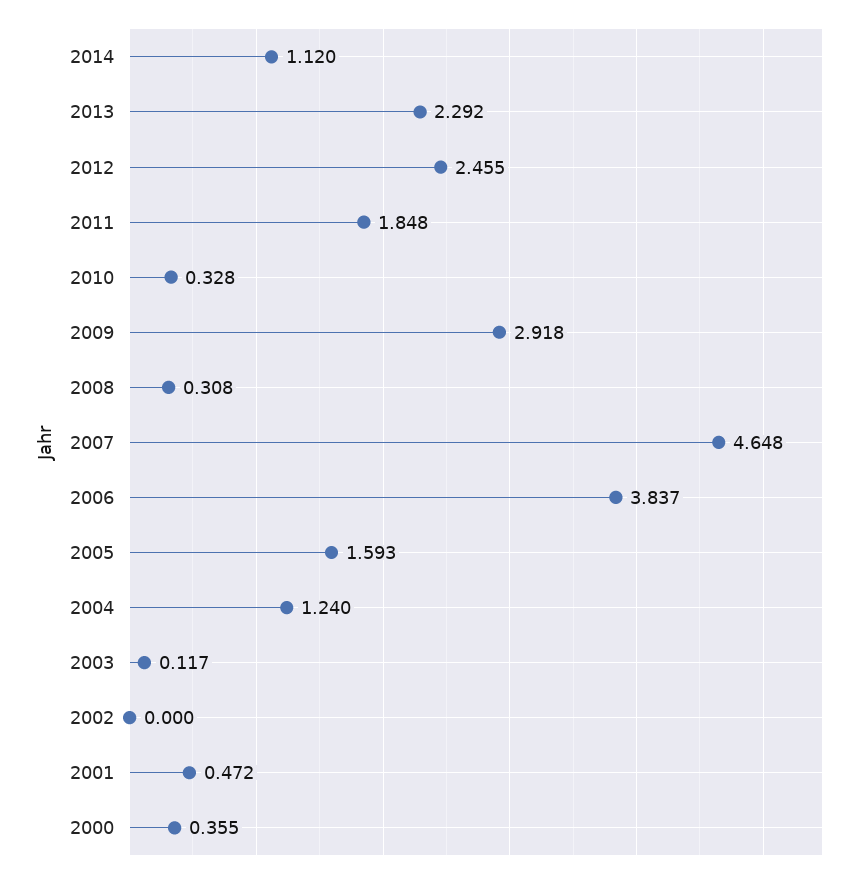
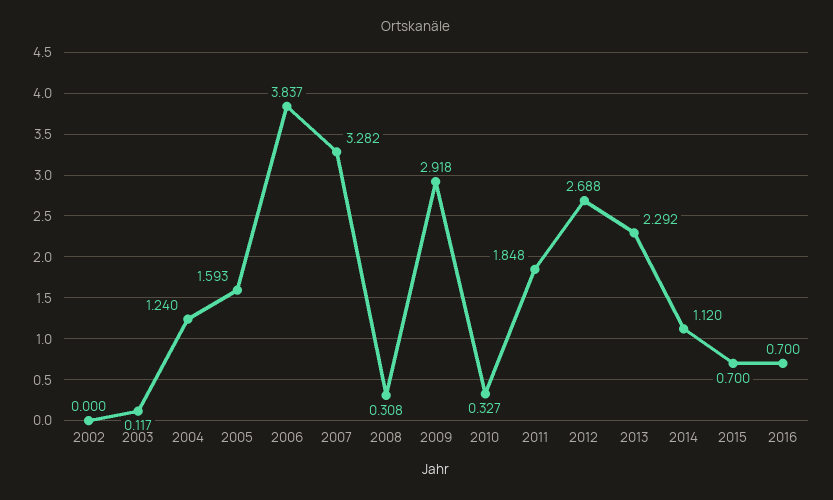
2012: 2.455 -> 2.688
2010: 0.328 -> 0.327
2007: 4.648 -> 3.282
2001: 0.472 -> none
2000: 0.355 -> none
2015: none -> 0.7
2016: none -> 0.7

